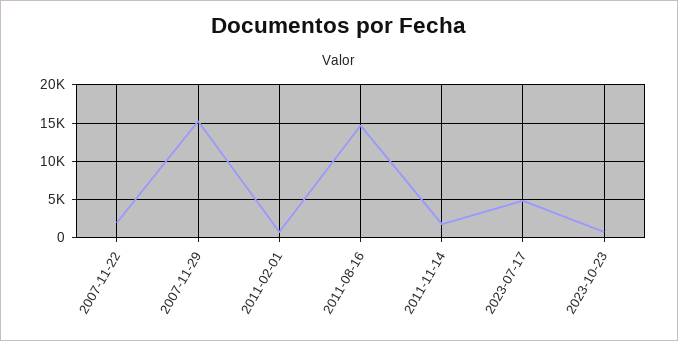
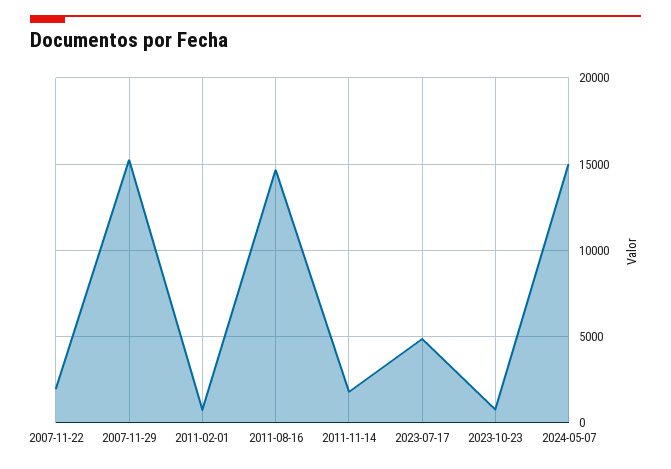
2024-05-07: none -> 15000

